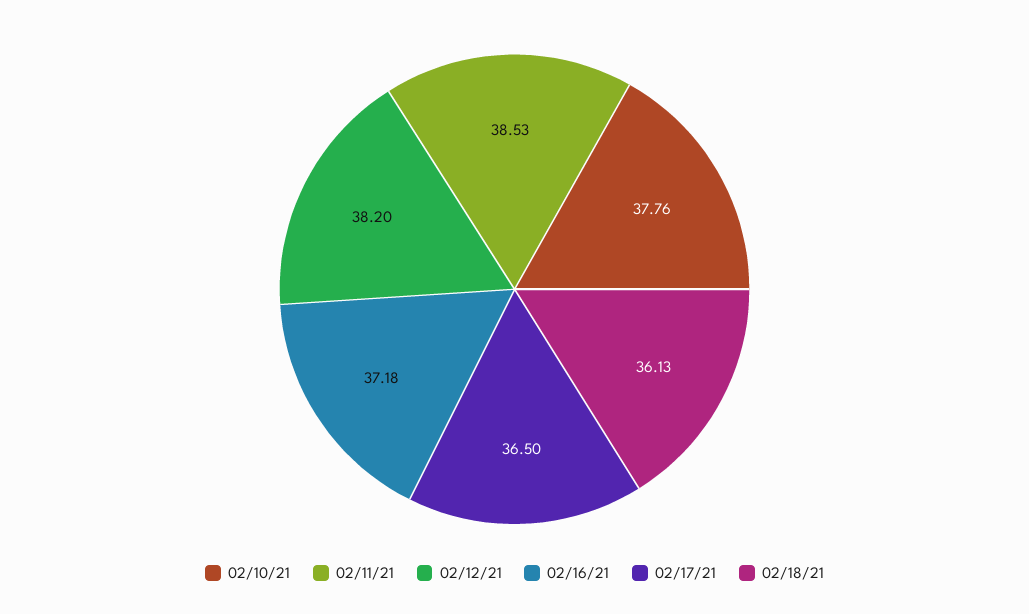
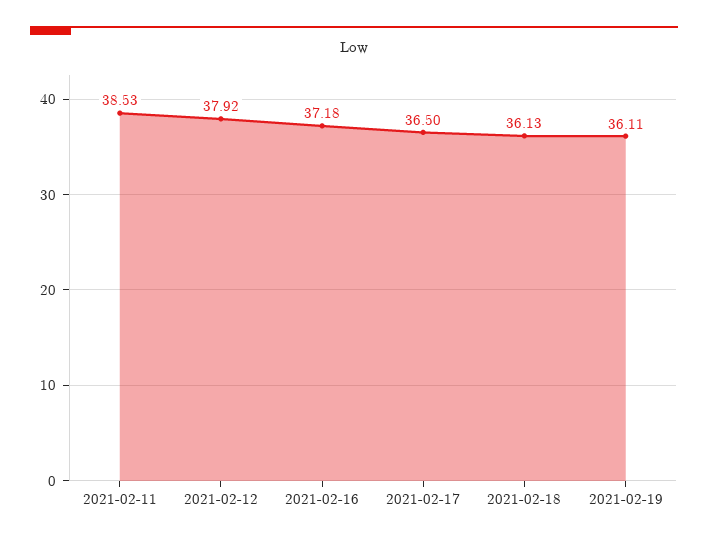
02/10/21: 37.76 -> none
02/12/21: 38.2 -> 37.92
2021-02-19: none -> 36.11

